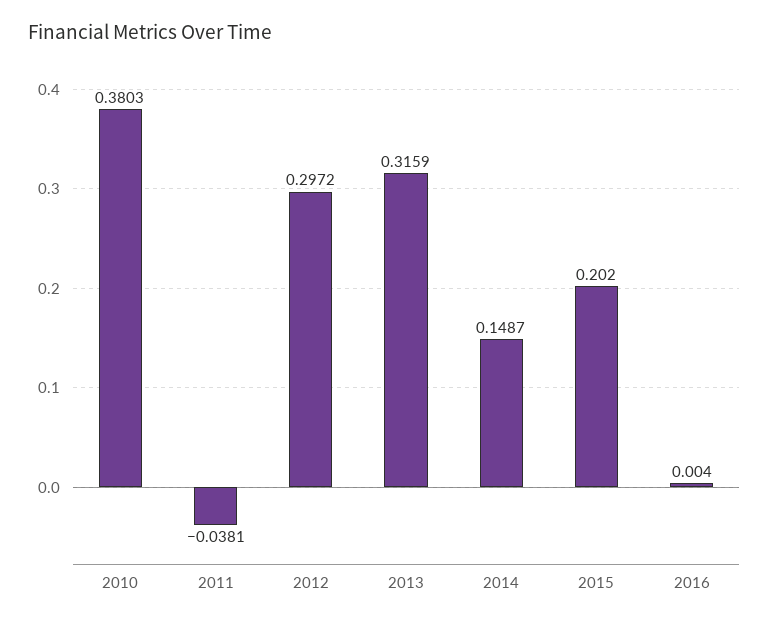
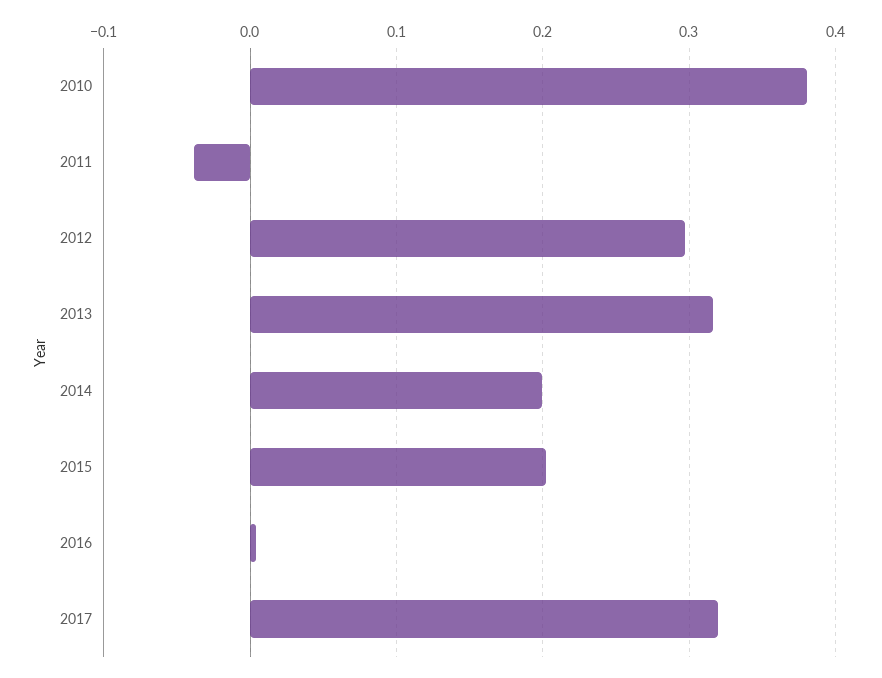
2014: 0.1487 -> 0.2
2017: none -> 0.32

